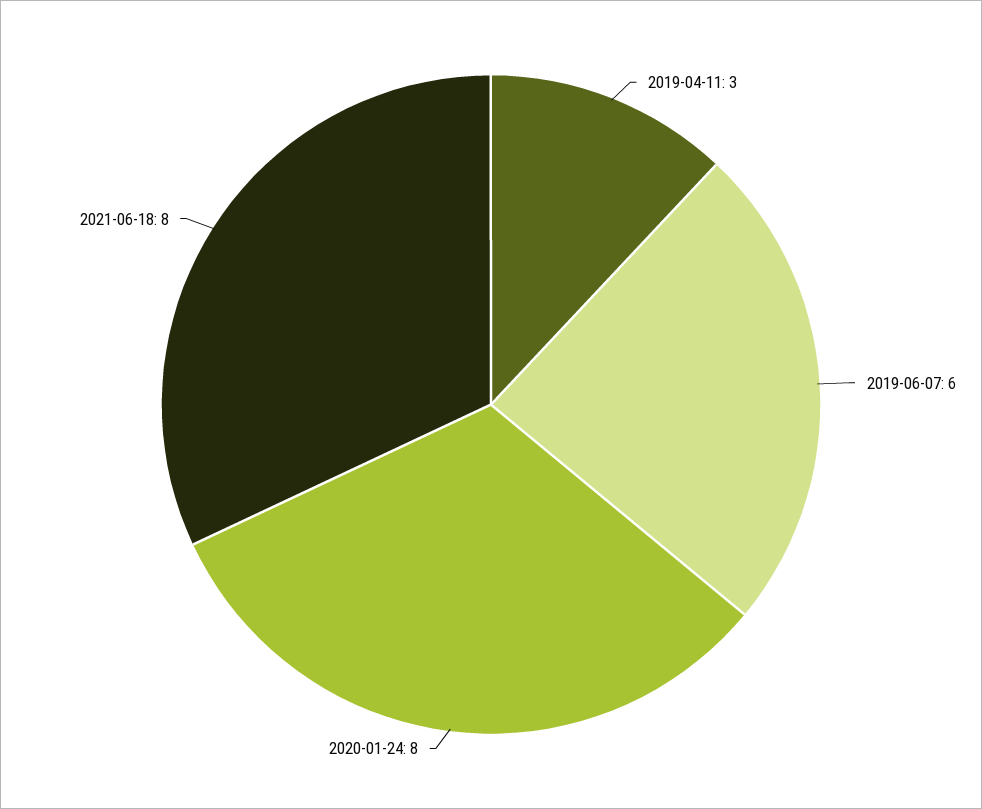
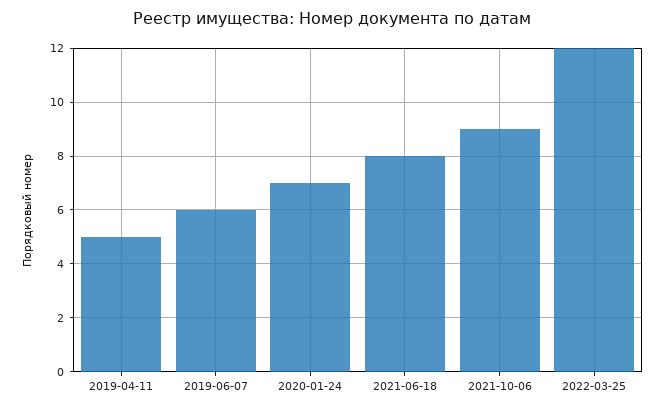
2019-04-11: 3 -> 5
2020-01-24: 8 -> 7
2021-10-06: none -> 9
2022-03-25: none -> 12

